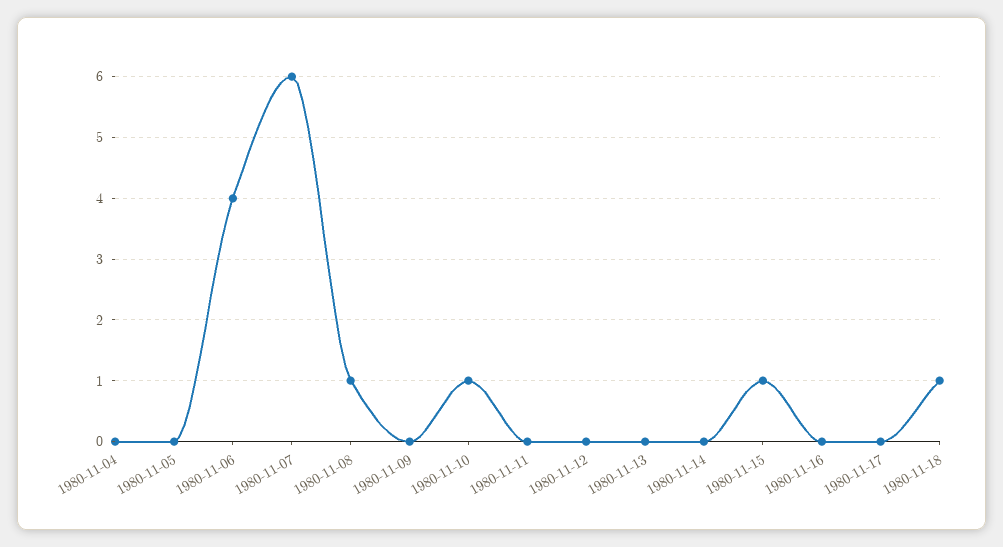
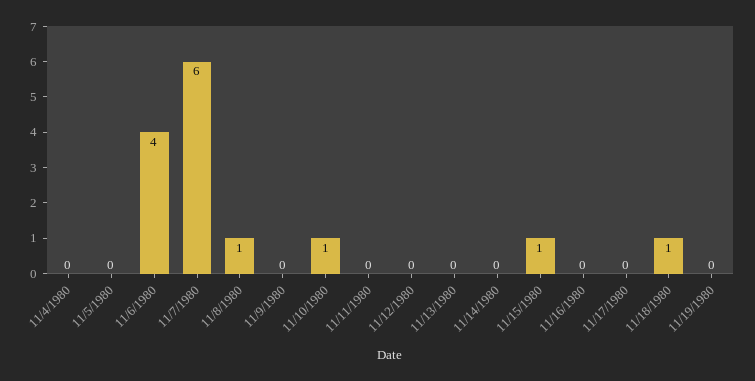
11/19/1980: none -> 0

